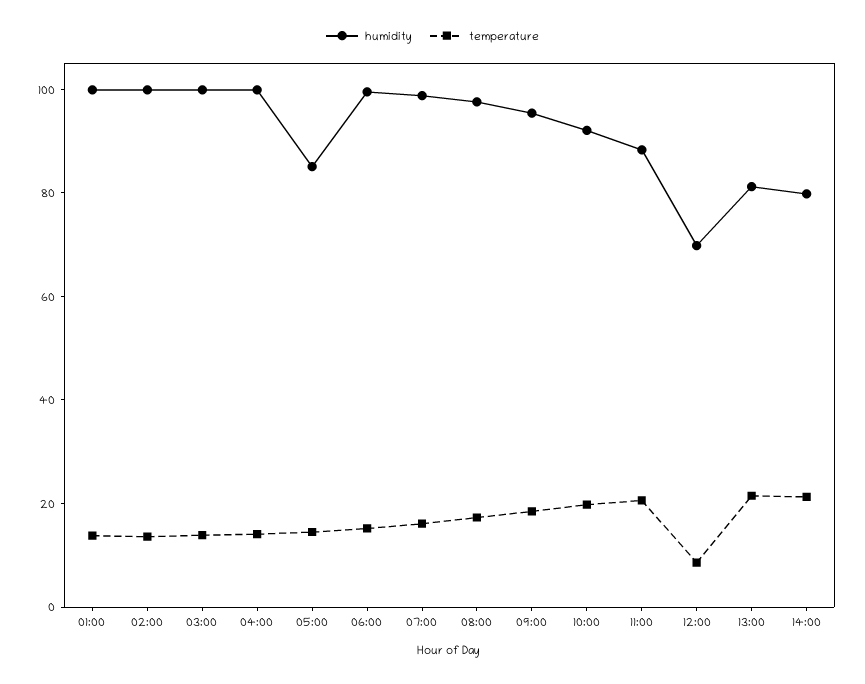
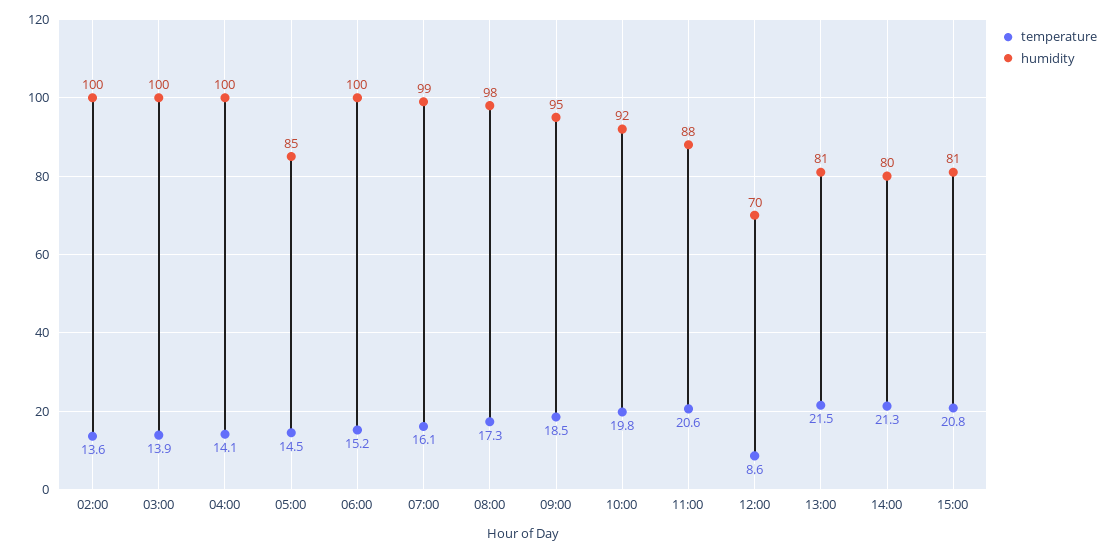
humidity, 01:00: 100 -> none
temperature, 01:00: 15 -> none
temperature, 15:00: none -> 20.8
humidity, 15:00: none -> 81

